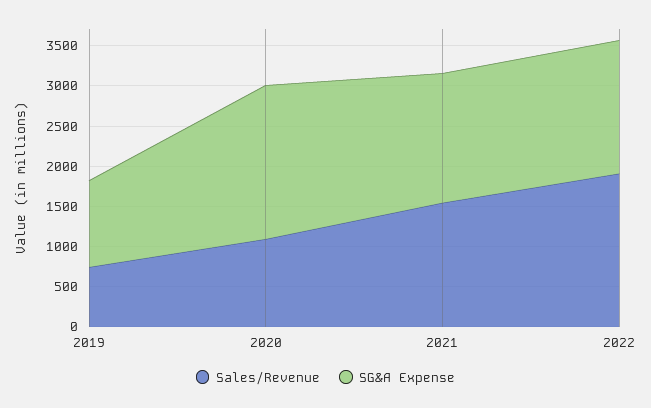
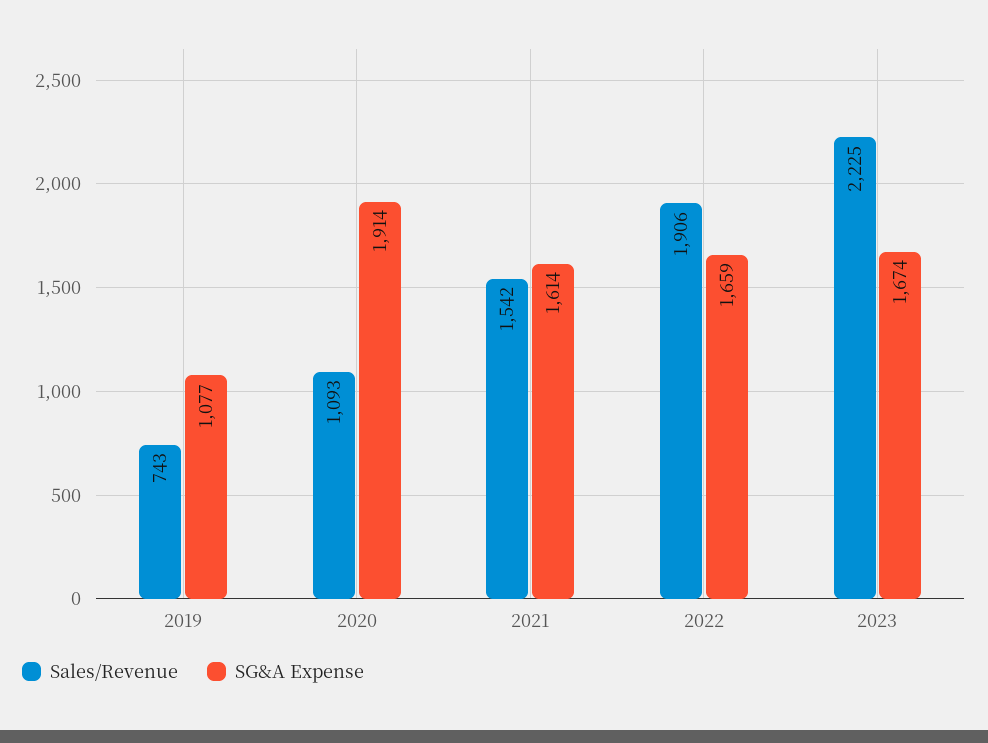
Sales/Revenue, 2023: none -> 2225
SG&A Expense, 2023: none -> 1674

